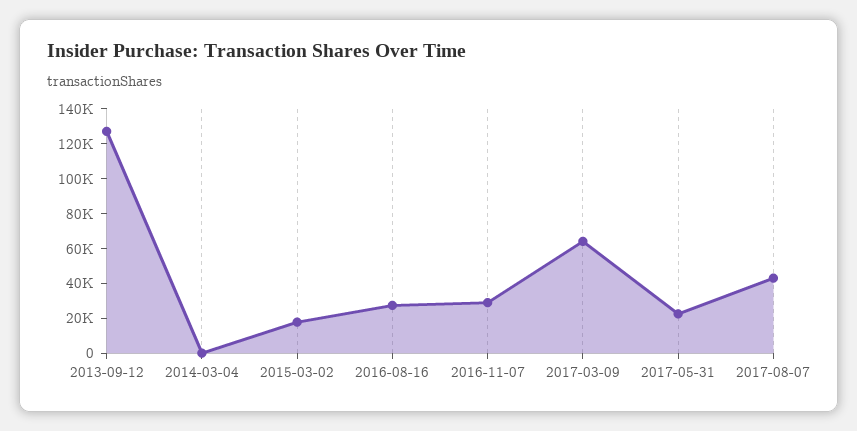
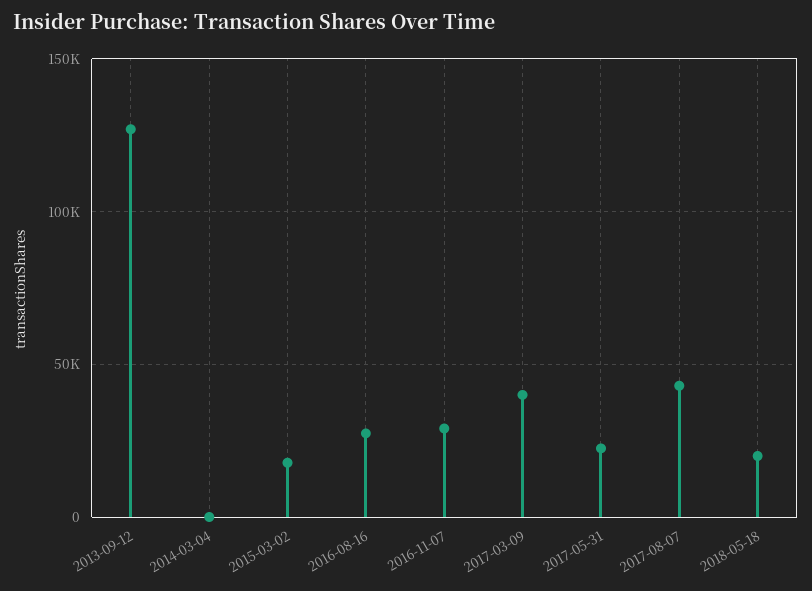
2017-03-09: 65000 -> 40000
2018-05-18: none -> 20000

